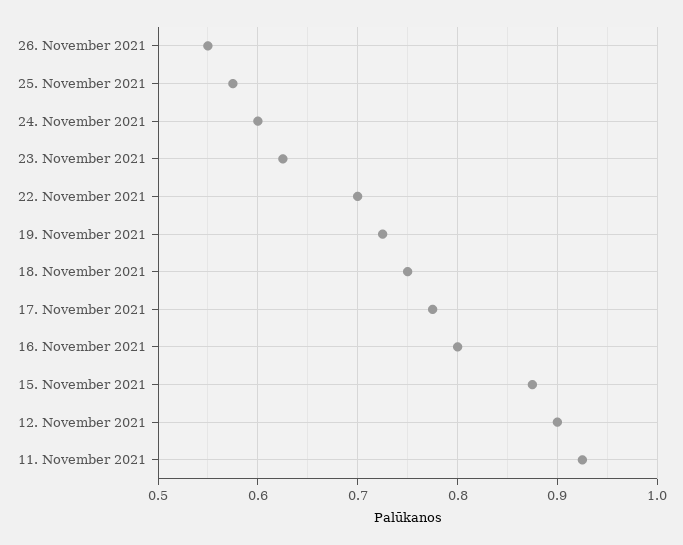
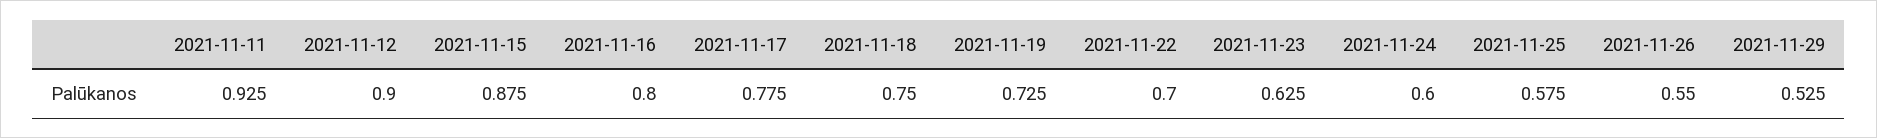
2021-11-29: none -> 0.525

